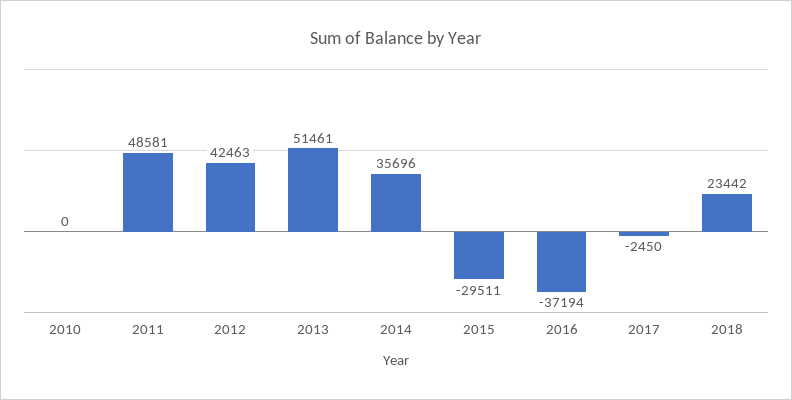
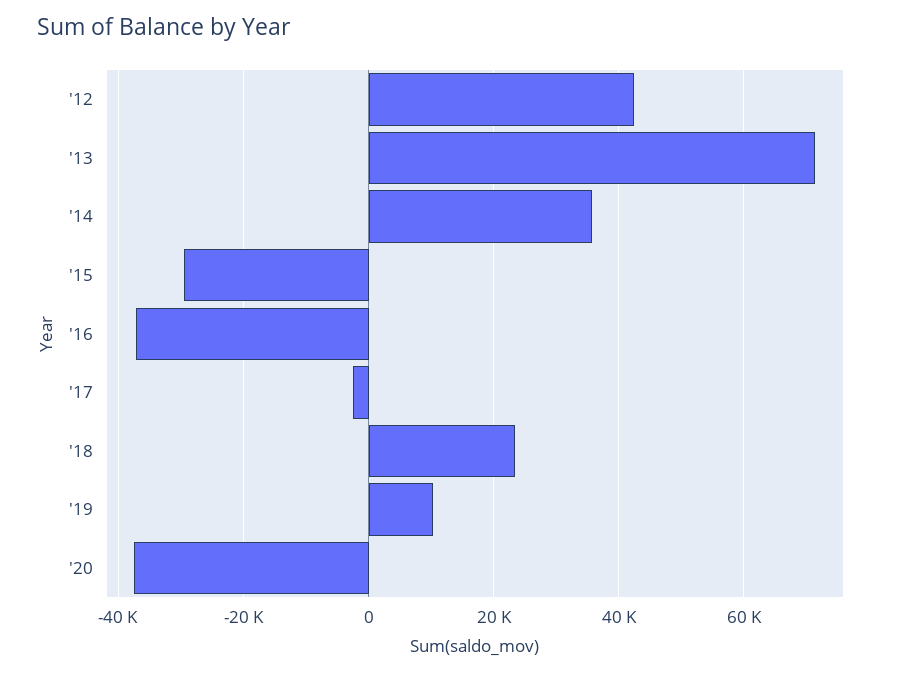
2010: 0 -> none
2011: 48581 -> none
2013: 51461 -> 72000
'19: none -> 10000
'20: none -> -38000

